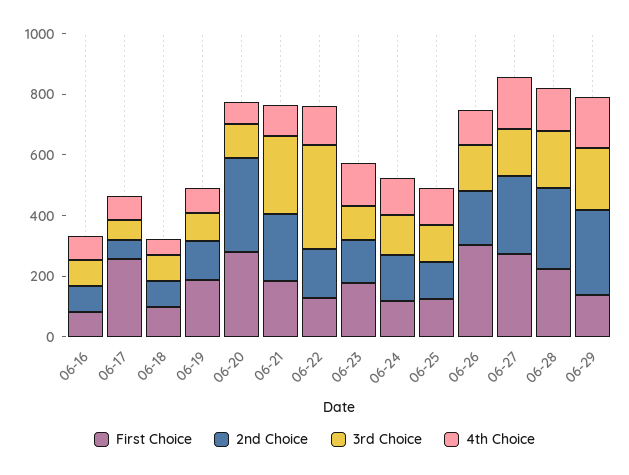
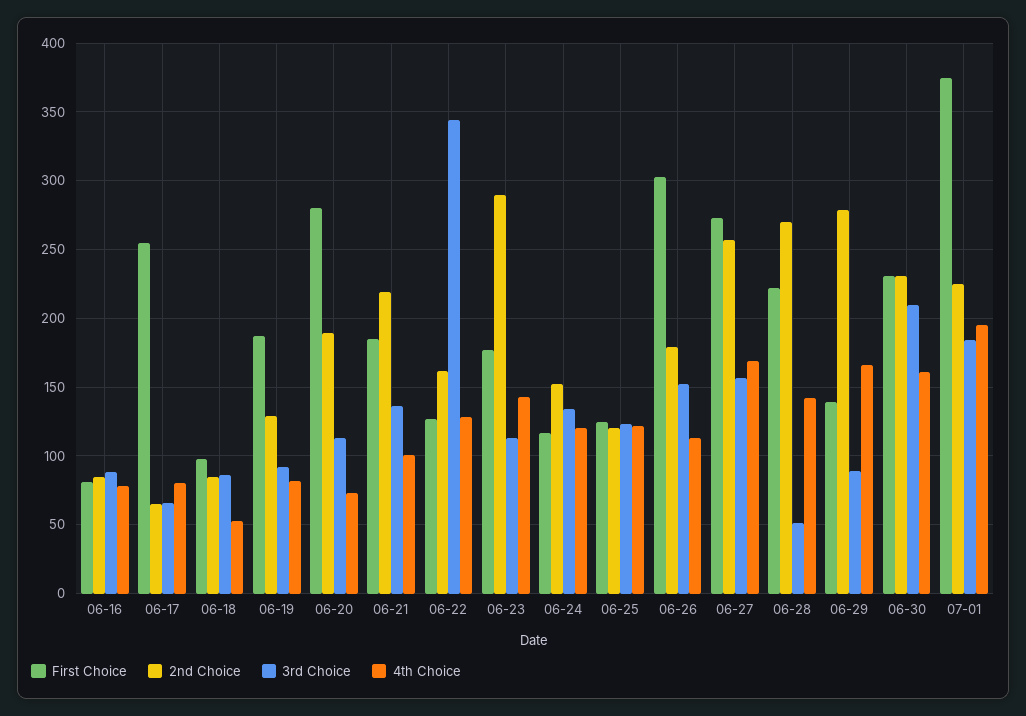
2nd Choice, 06-20: 300 -> 190
3rd Choice, 06-21: 250 -> 135
2nd Choice, 06-23: 150 -> 290
3rd Choice, 06-28: 200 -> 50
3rd Choice, 06-29: 200 -> 90
First Choice, 06-30: none -> 230
2nd Choice, 06-30: none -> 230
3rd Choice, 06-30: none -> 210
4th Choice, 06-30: none -> 160
First Choice, 07-01: none -> 375
2nd Choice, 07-01: none -> 225
3rd Choice, 07-01: none -> 185
4th Choice, 07-01: none -> 195

